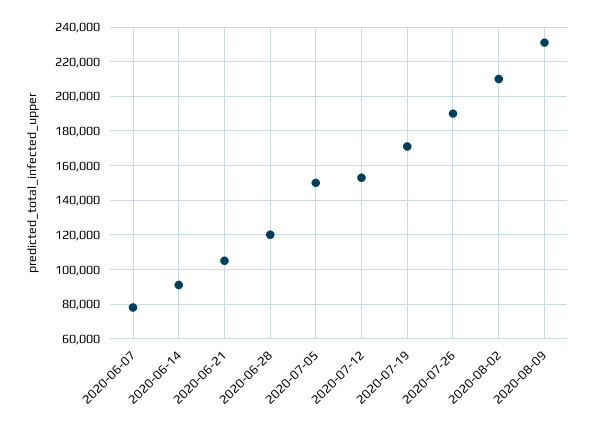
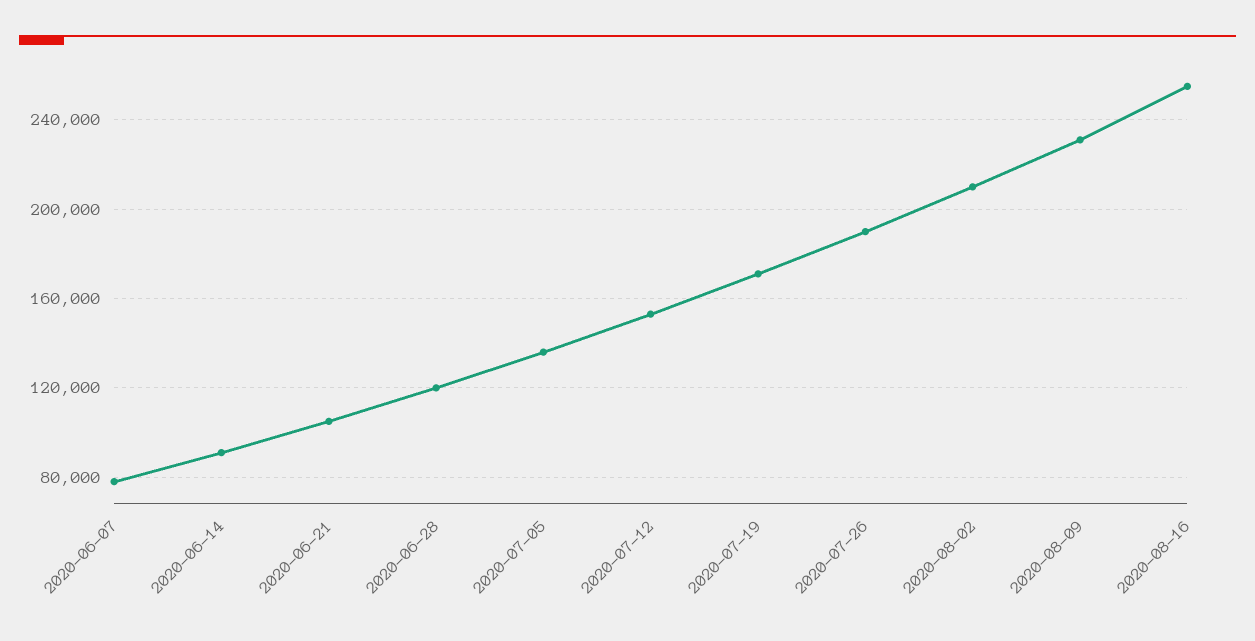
2020-07-05: 150000 -> 135000
2020-08-16: none -> 255000

